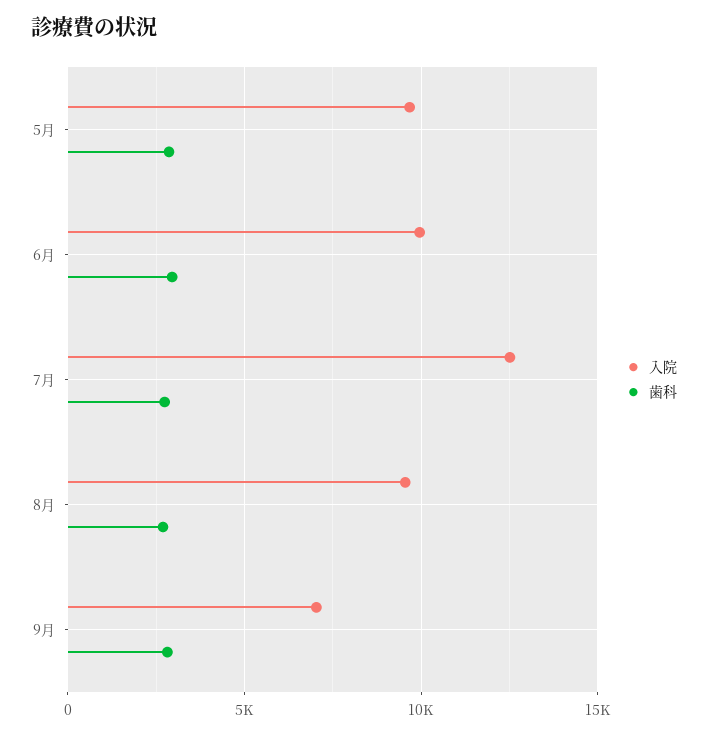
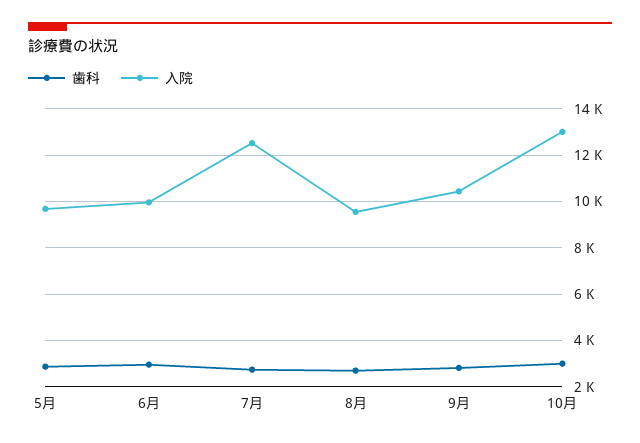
入院, 9月: 7000 -> 10500
歯科, 10月: none -> 3000
入院, 10月: none -> 13000

